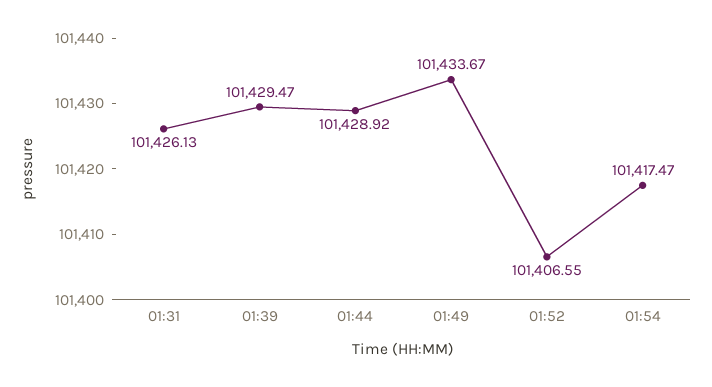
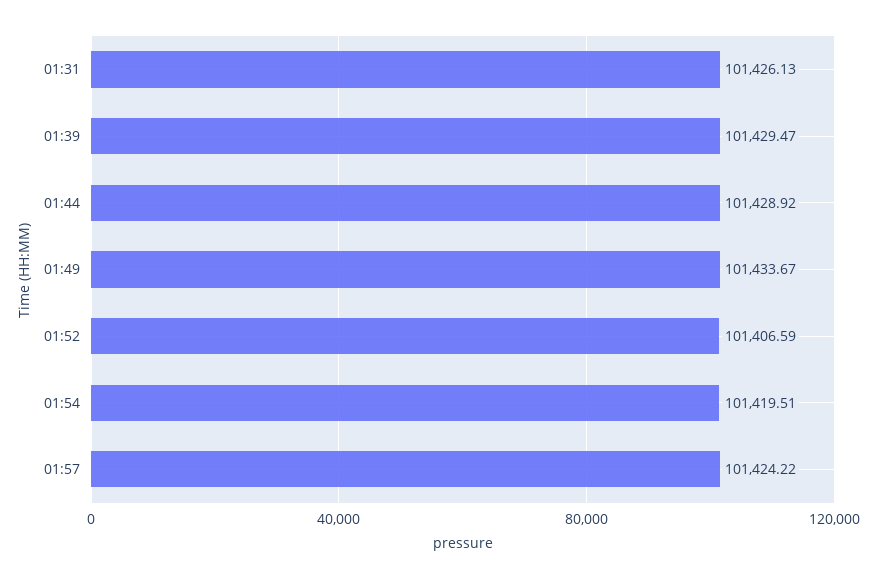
01:52: 101406.55 -> 101406.59
01:54: 101417.47 -> 101419.51
01:57: none -> 101424.22

